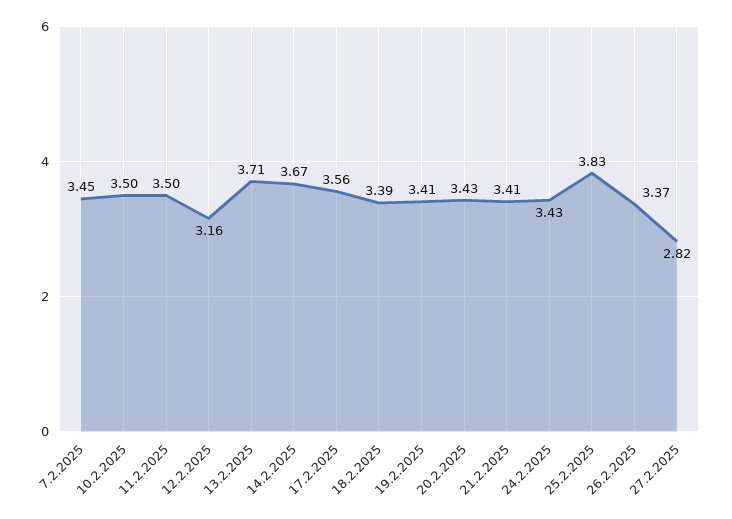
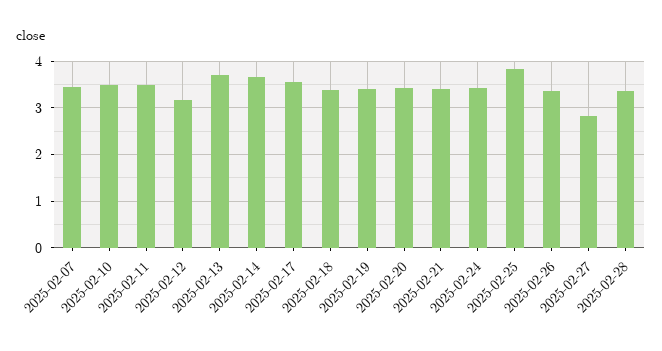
2025-02-28: none -> 3.4

